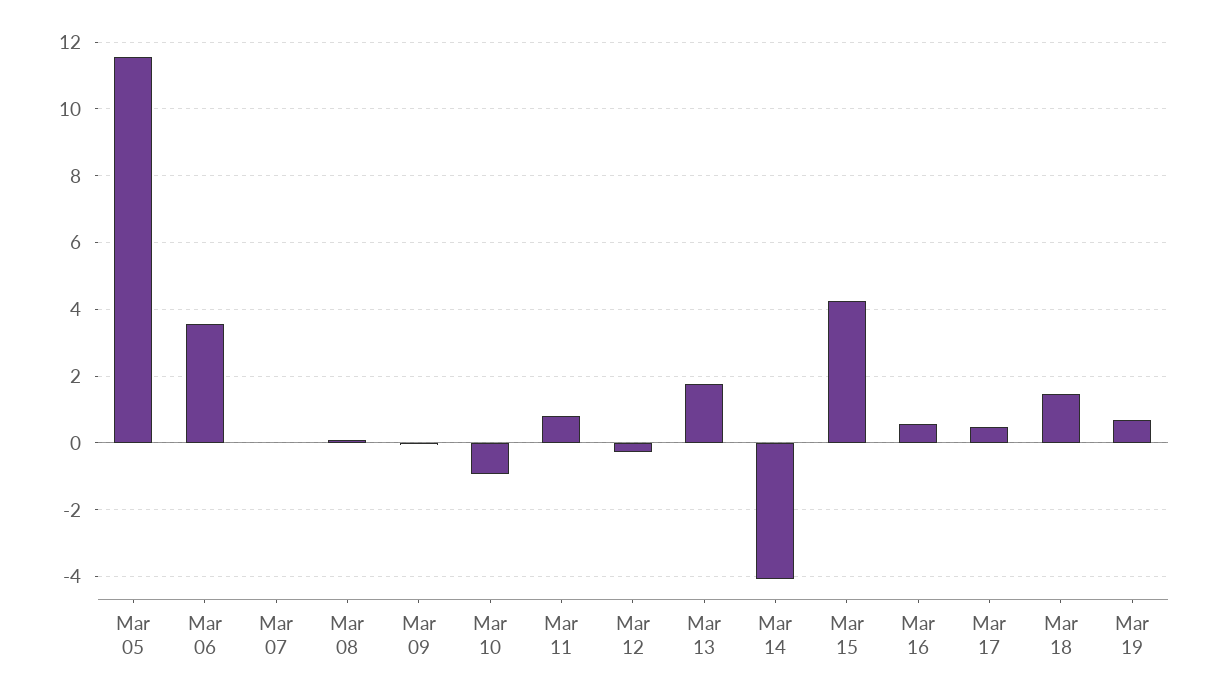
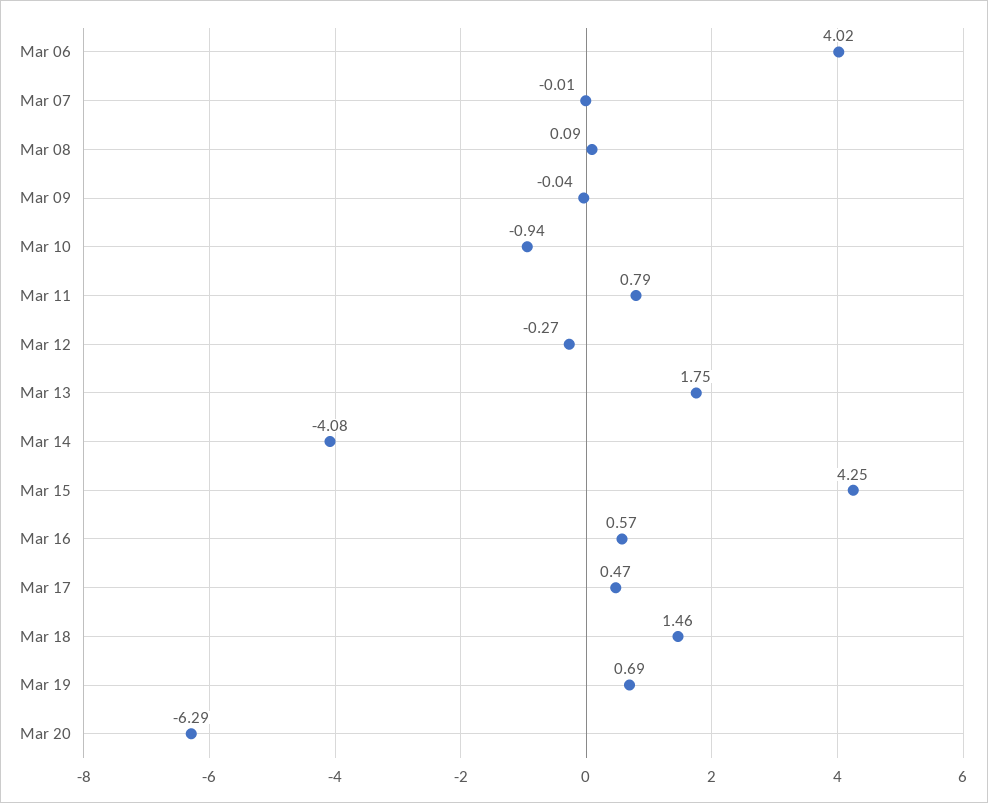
Mar 05: 11.6 -> none
Mar 06: 3.6 -> 4.02
Mar 20: none -> -6.29

